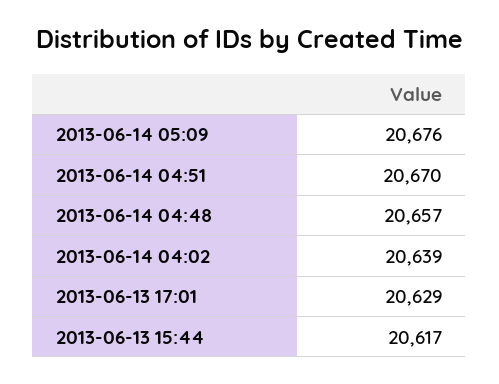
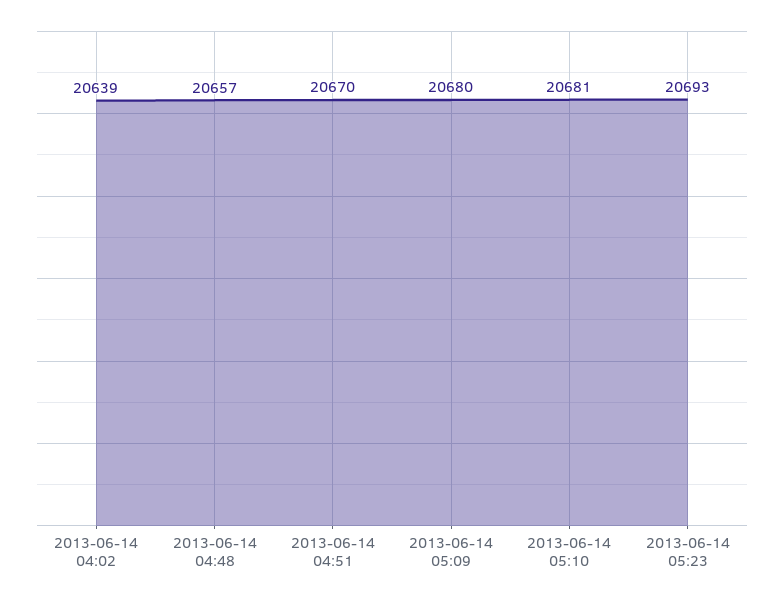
2013-06-14 05:09: 20676 -> 20680
2013-06-13 17:01: 20629 -> none
2013-06-13 15:44: 20617 -> none
2013-06-14 05:10: none -> 20681
2013-06-14 05:23: none -> 20693

